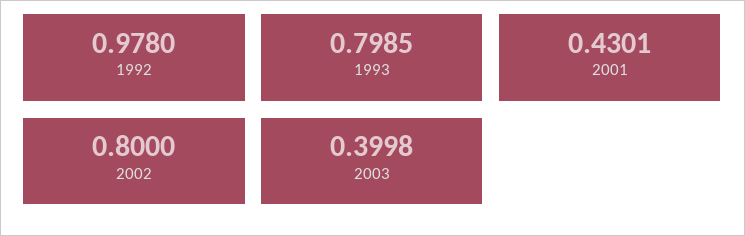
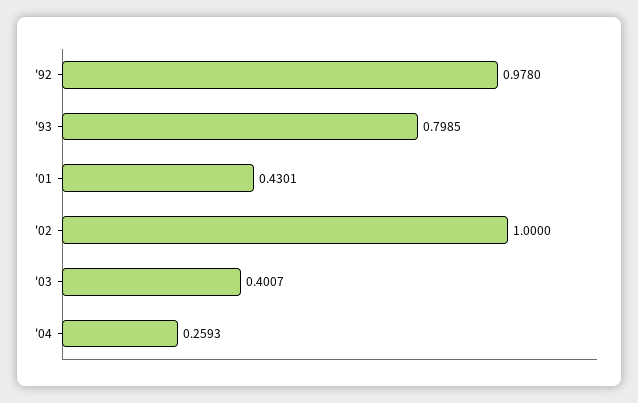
2002: 0.8 -> 1
2003: 0.3998 -> 0.4007
'04: none -> 0.2593

